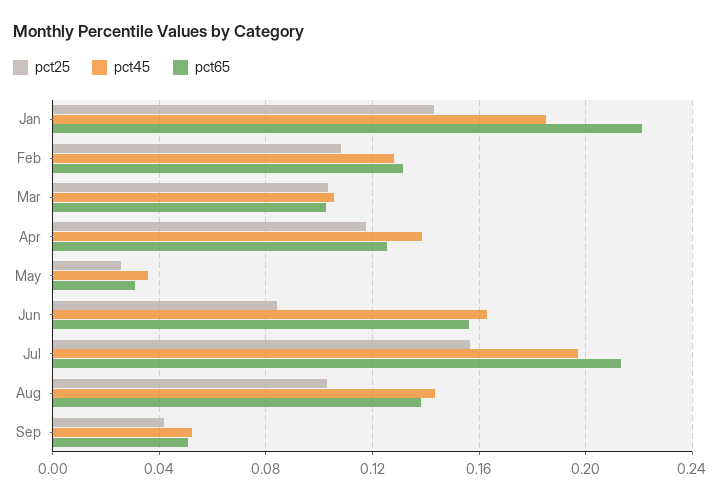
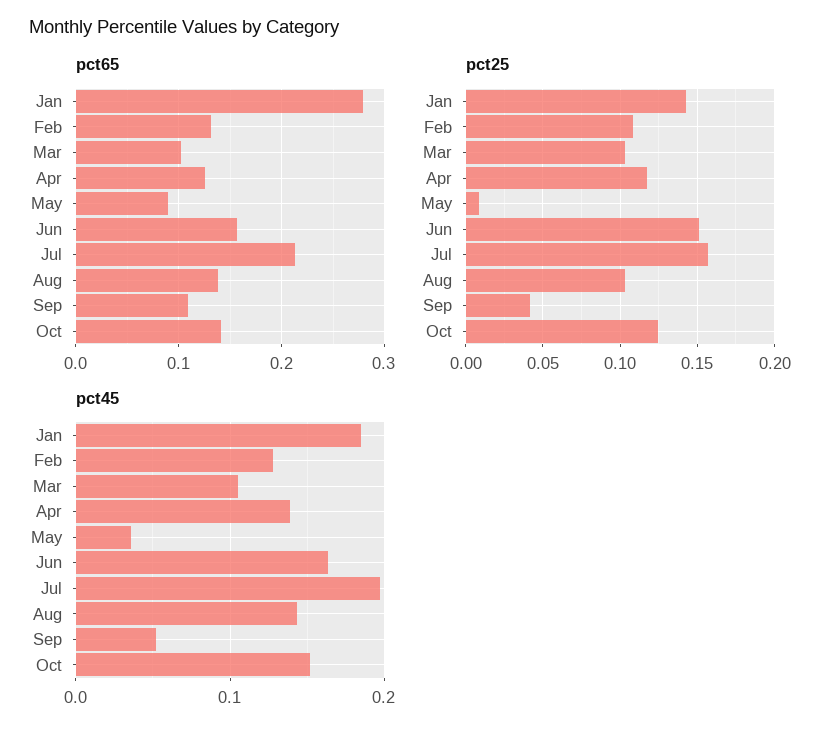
pct65, Jan: 0.22 -> 0.28
pct25, May: 0.025 -> 0.01
pct65, May: 0.03 -> 0.09
pct25, Jun: 0.085 -> 0.15
pct65, Sep: 0.05 -> 0.11
pct65, Oct: none -> 0.14
pct25, Oct: none -> 0.125
pct45, Oct: none -> 0.15

